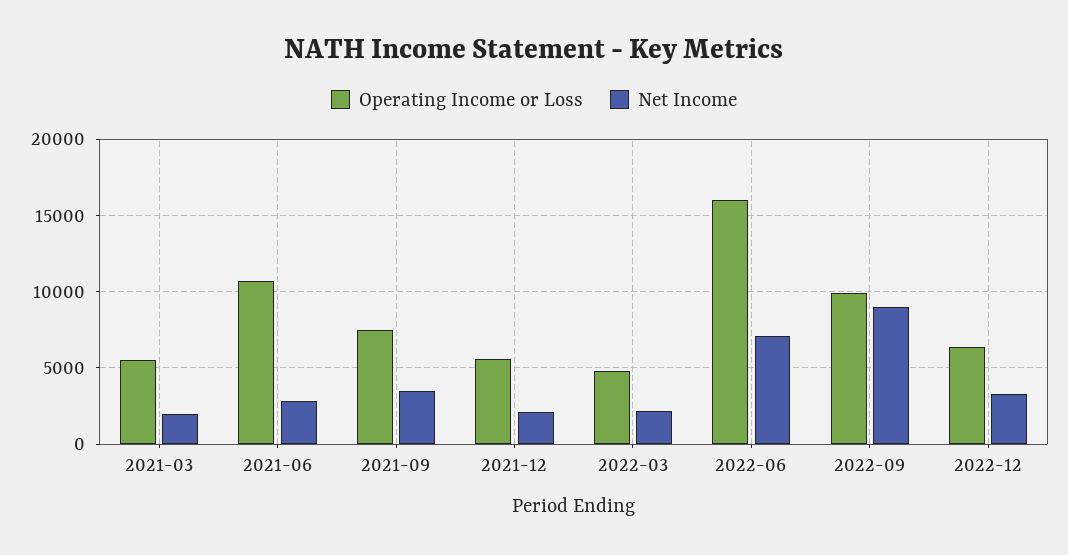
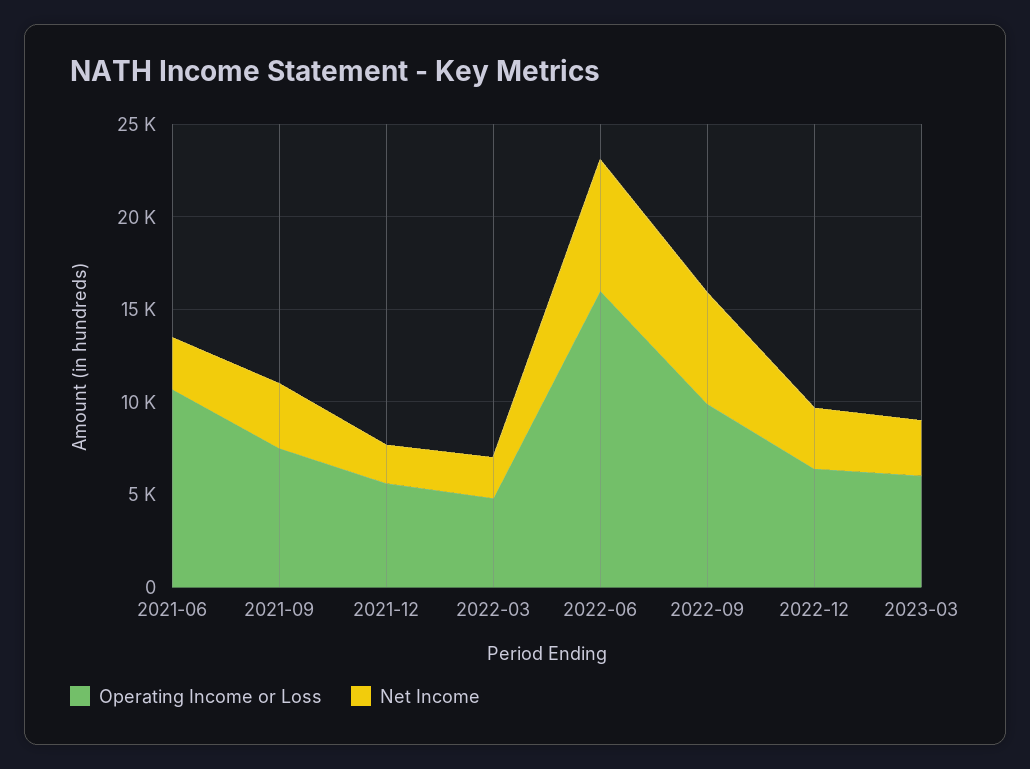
Operating Income or Loss, 2021-03: 5500 -> none
Net Income, 2021-03: 2000 -> none
Net Income, 2022-09: 9000 -> 6000
Operating Income or Loss, 2023-03: none -> 6000
Net Income, 2023-03: none -> 3000

